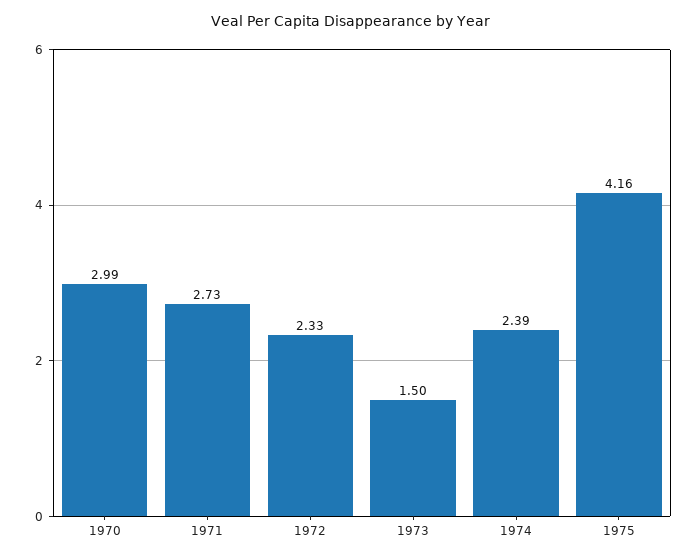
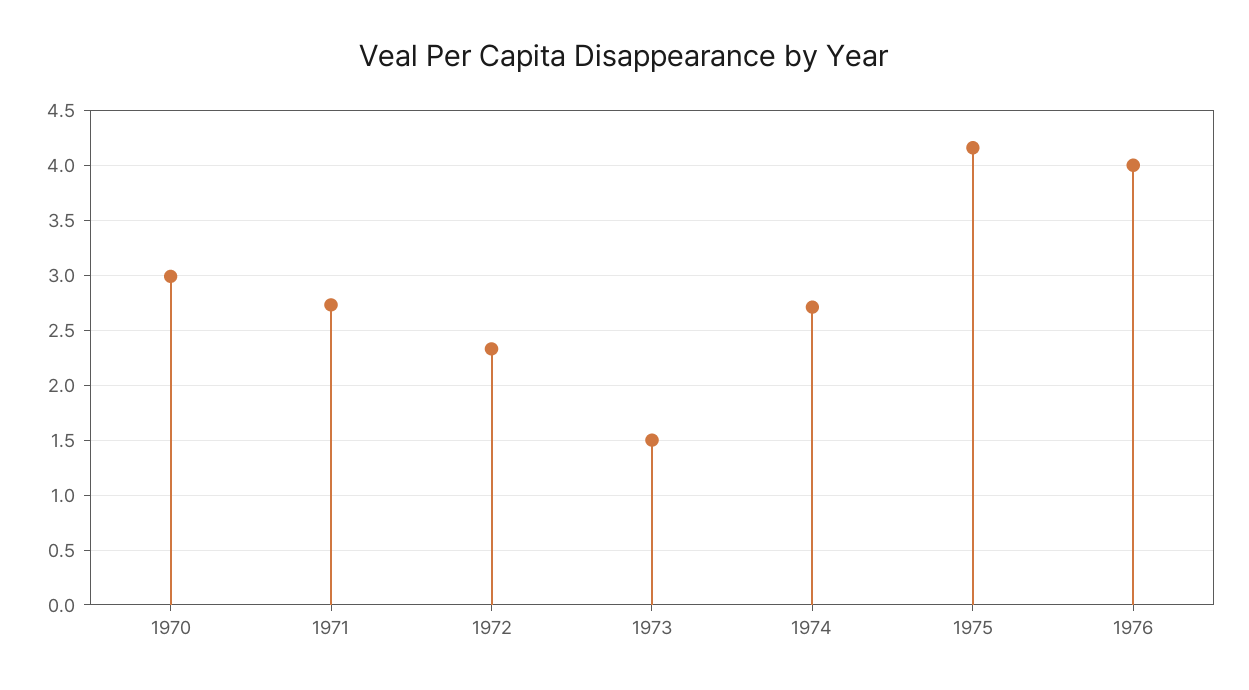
1974: 2.39 -> 2.7
1976: none -> 4

